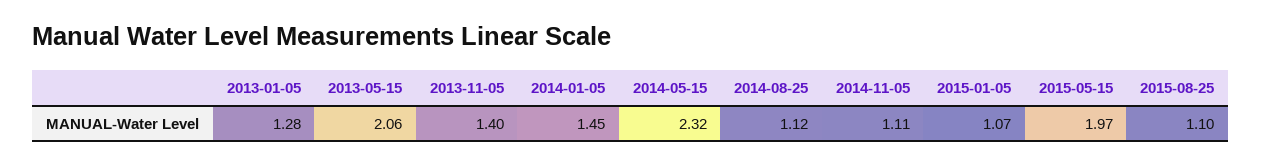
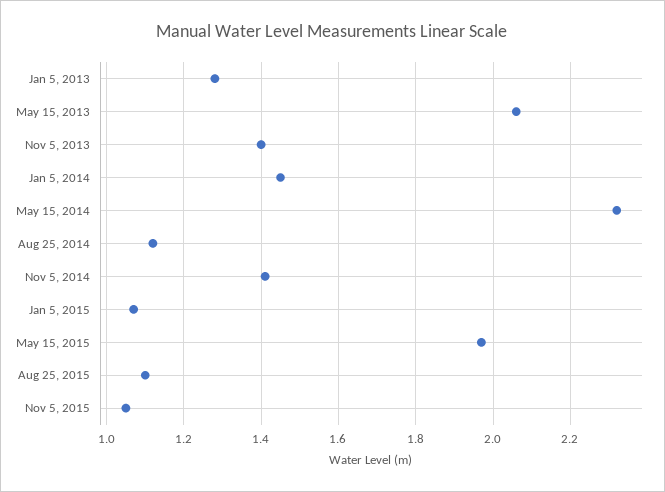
2014-11-05: 1.11 -> 1.4
Nov 5, 2015: none -> 1.05

